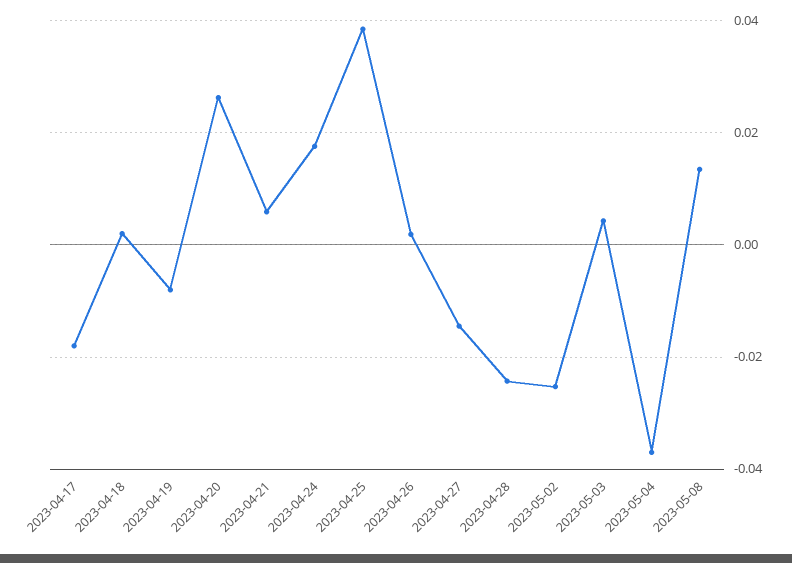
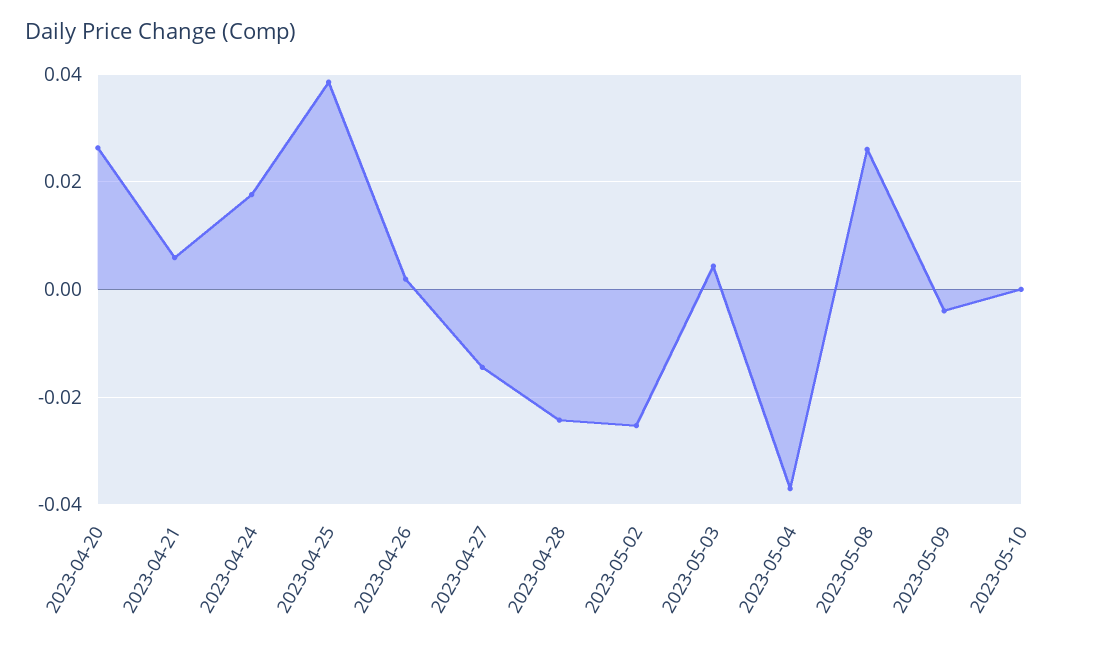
2023-04-17: -0.018 -> none
2023-04-18: 0.002 -> none
2023-04-19: -0.008 -> none
2023-05-08: 0.014 -> 0.026
2023-05-09: none -> -0.004
2023-05-10: none -> 0

